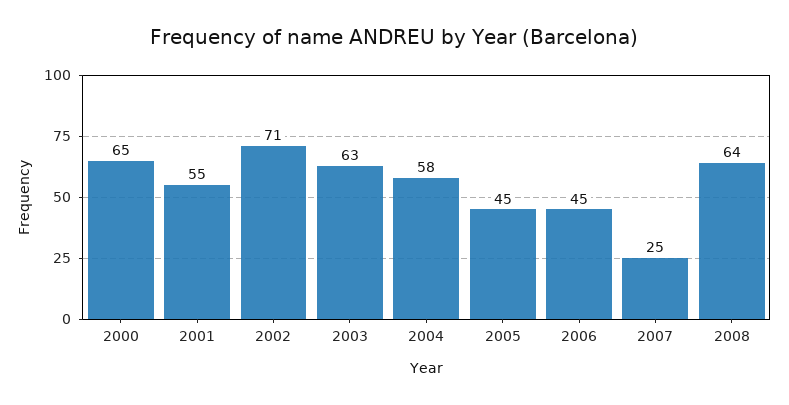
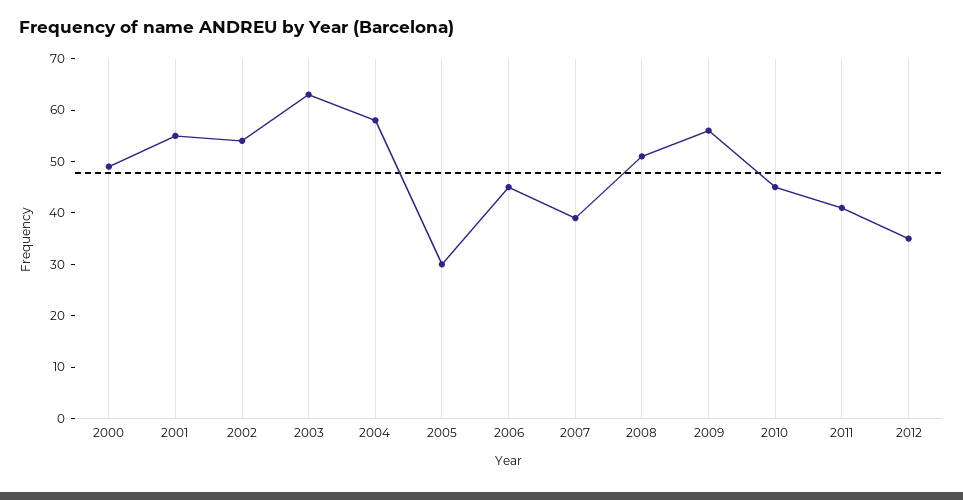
2000: 65 -> 50
2002: 71 -> 55
2005: 45 -> 30
2007: 25 -> 40
2008: 64 -> 50
2009: none -> 55
2010: none -> 45
2011: none -> 40
2012: none -> 35

